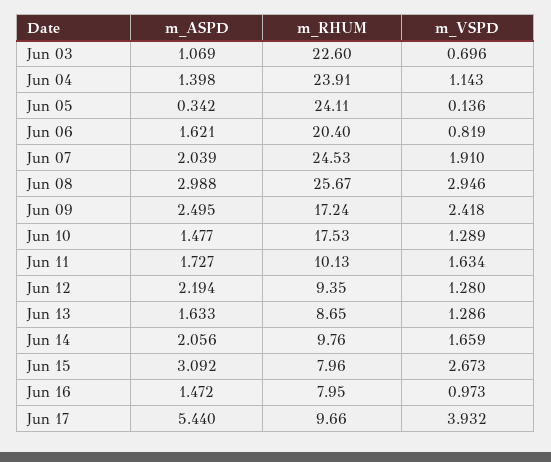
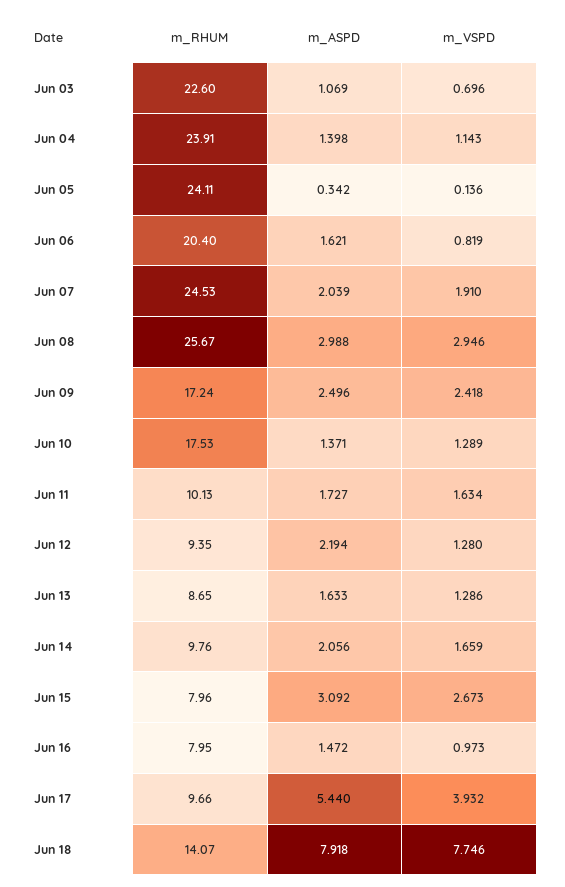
m_ASPD, Jun 09: 2.495 -> 2.496
m_ASPD, Jun 10: 1.477 -> 1.371
m_RHUM, Jun 18: none -> 14.07
m_ASPD, Jun 18: none -> 7.918
m_VSPD, Jun 18: none -> 7.746

